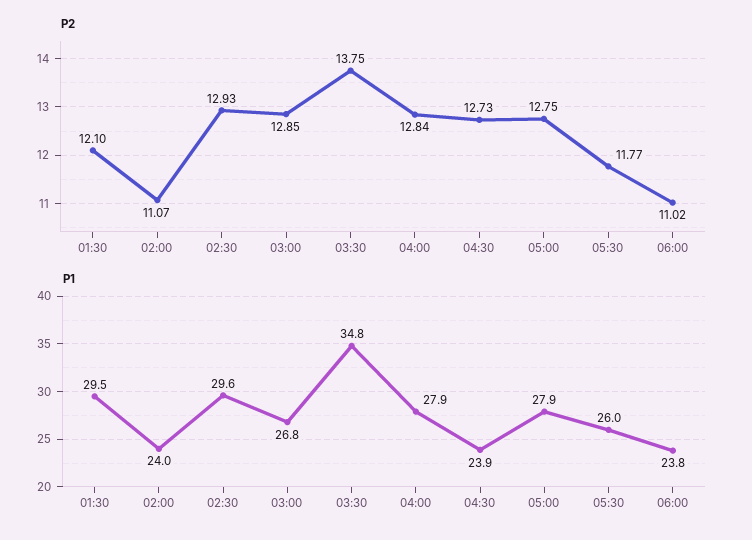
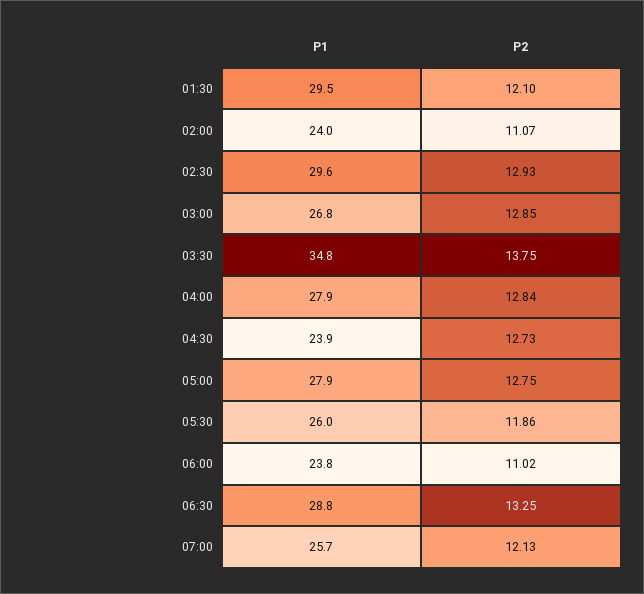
P2, 05:30: 11.77 -> 11.86
P1, 06:30: none -> 28.8
P2, 06:30: none -> 13.25
P1, 07:00: none -> 25.7
P2, 07:00: none -> 12.13

